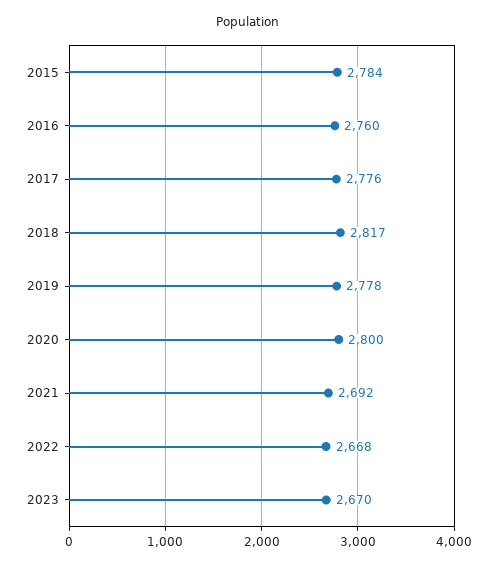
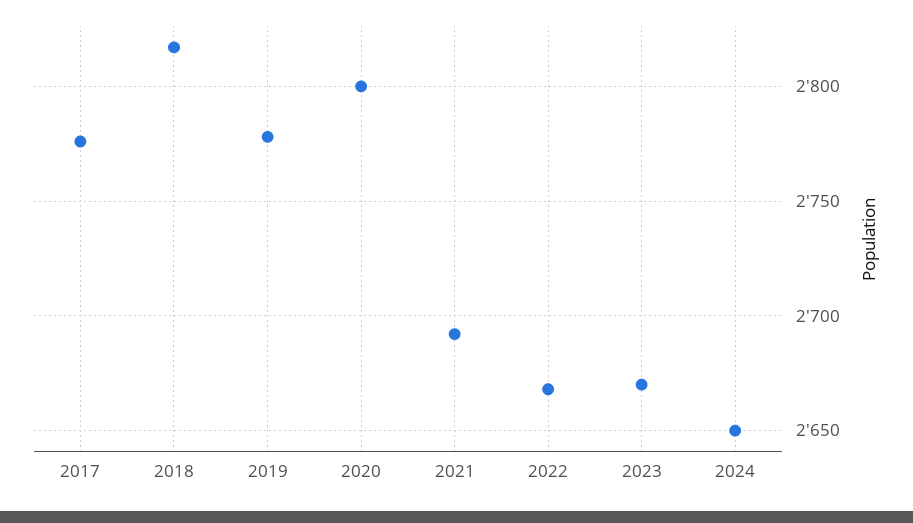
2015: 2784 -> none
2016: 2760 -> none
2024: none -> 2650

